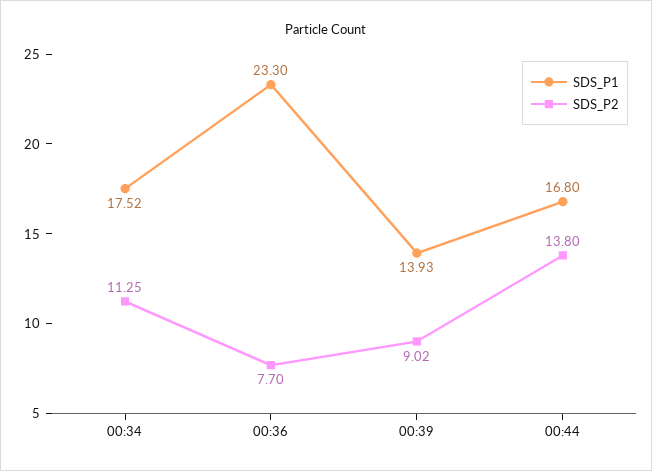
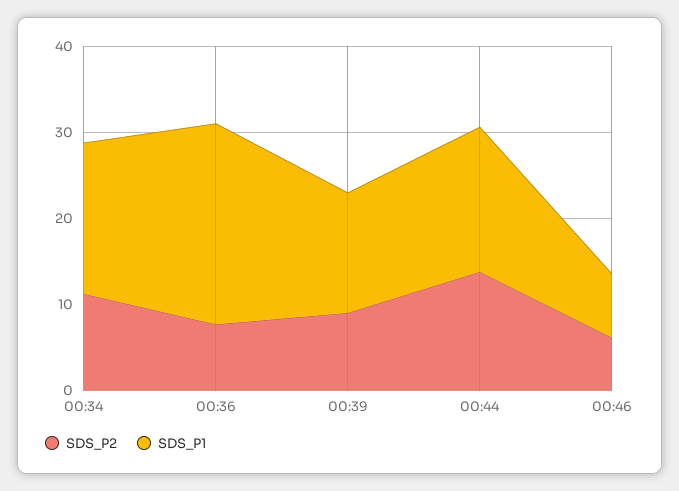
SDS_P2, 00:46: none -> 6
SDS_P1, 00:46: none -> 8

